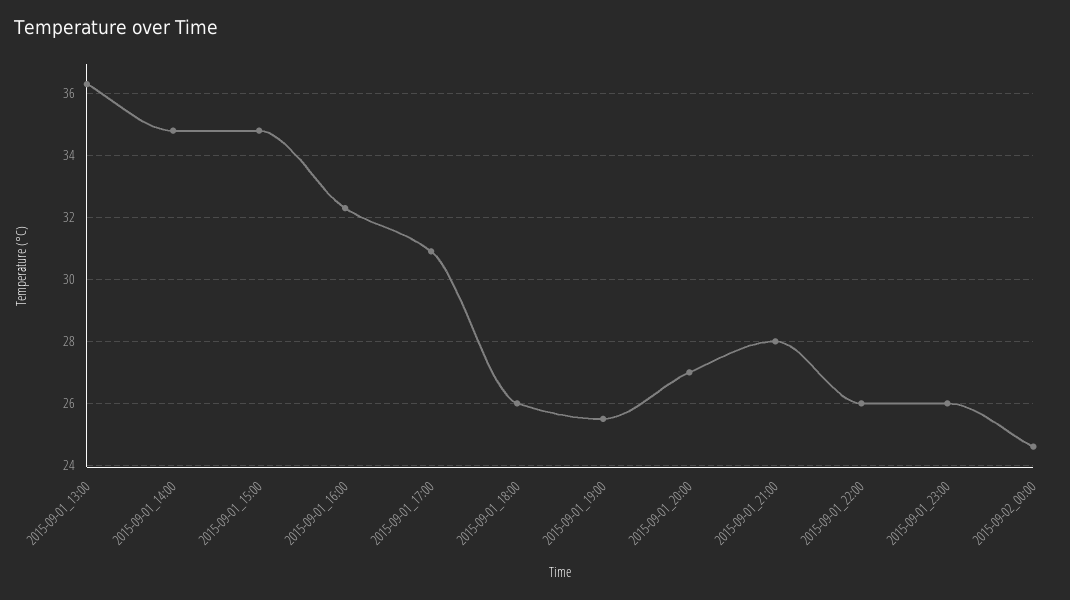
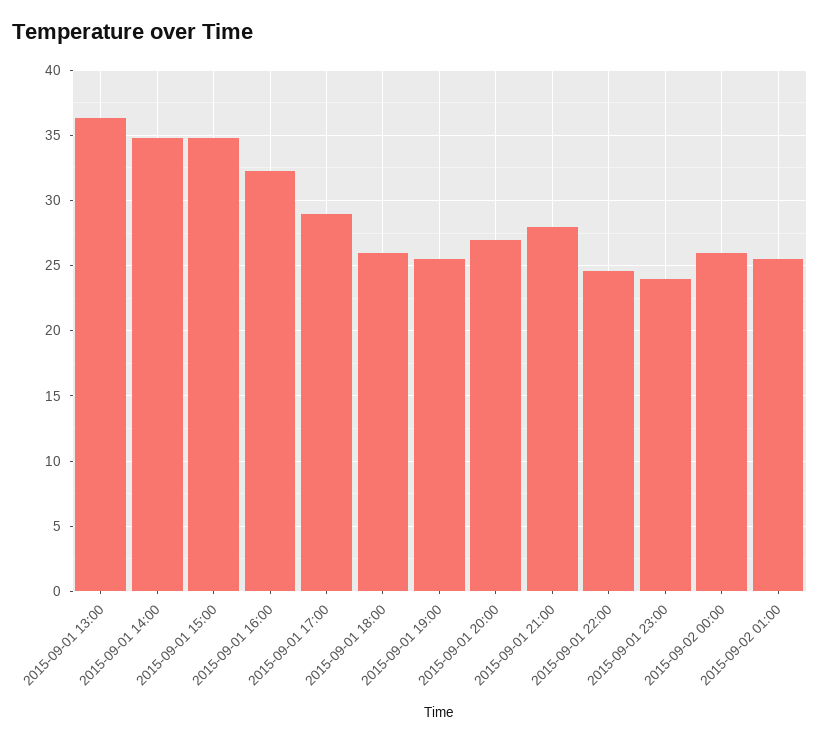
2015-09-01_17:00: 31 -> 29
2015-09-01_22:00: 26 -> 24.5
2015-09-01_23:00: 26 -> 24
2015-09-02_00:00: 24.5 -> 26
2015-09-02 01:00: none -> 25.5

